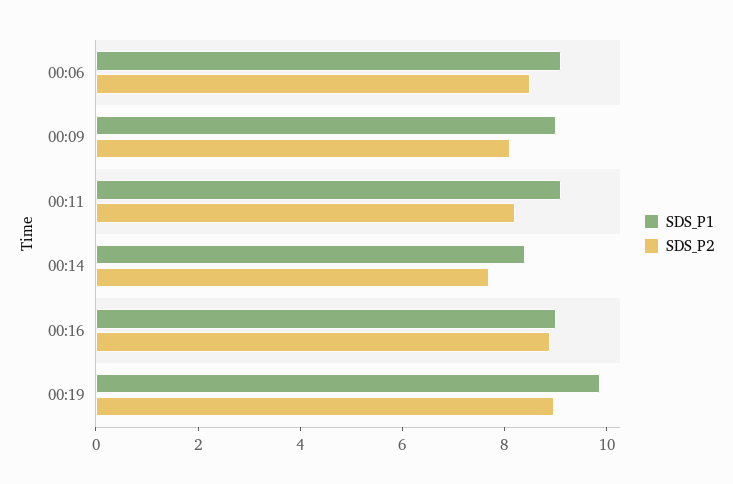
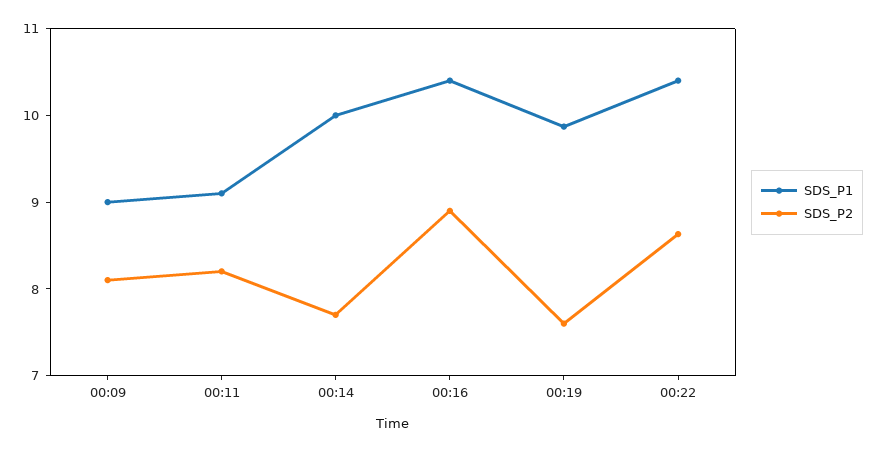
SDS_P1, 00:06: 9 -> none
SDS_P2, 00:06: 8.5 -> none
SDS_P1, 00:14: 8.5 -> 10
SDS_P1, 00:16: 9 -> 10.4
SDS_P2, 00:19: 9 -> 7.6
SDS_P1, 00:22: none -> 10.4
SDS_P2, 00:22: none -> 8.6

